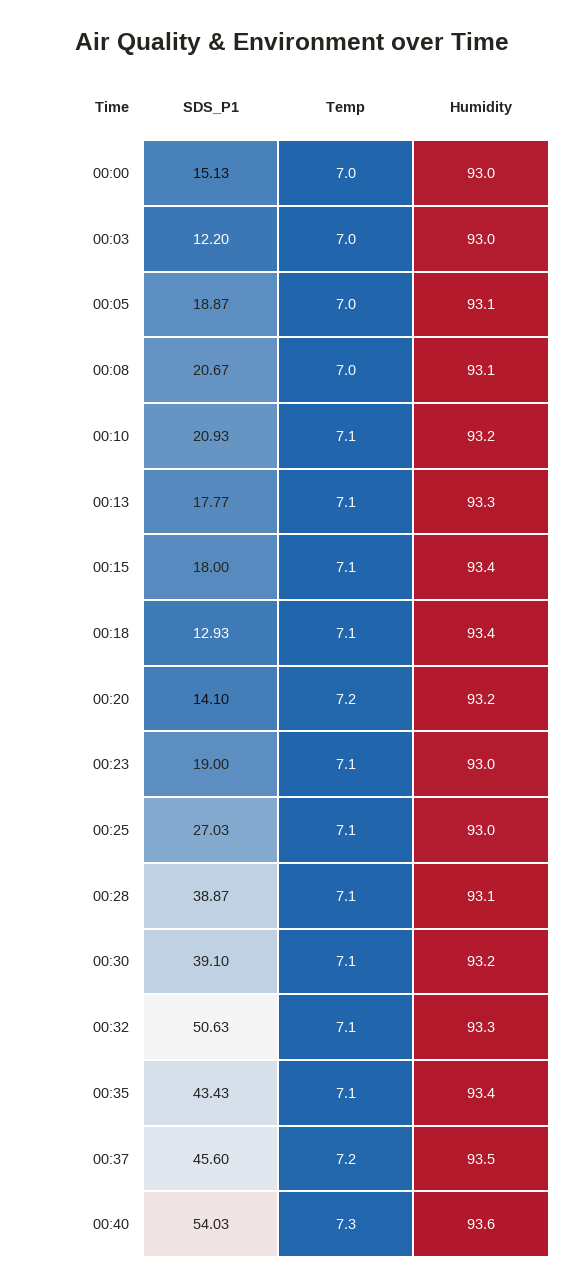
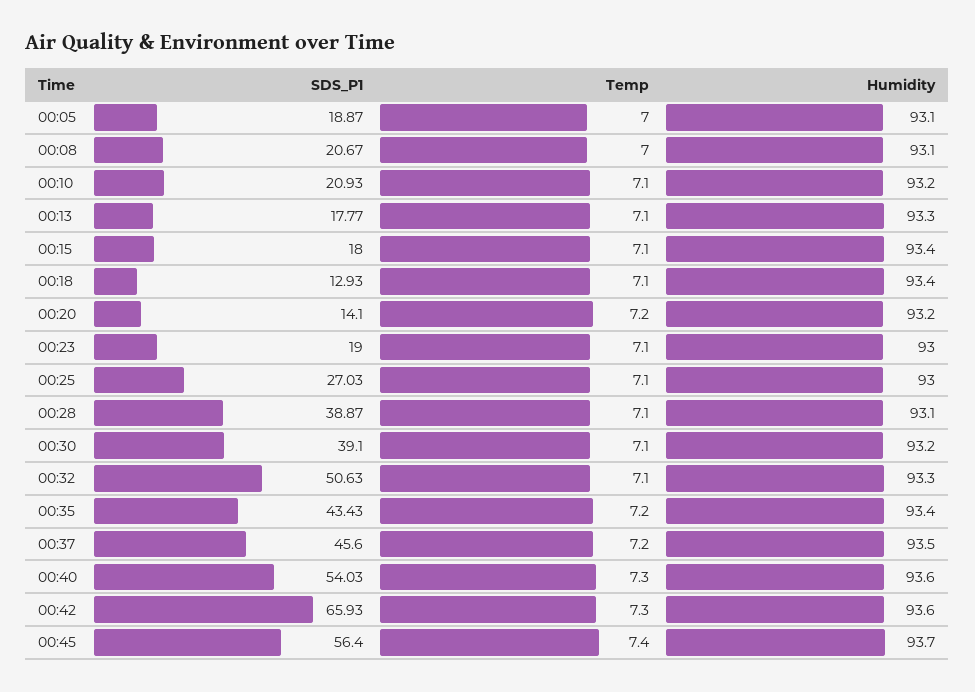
SDS_P1, 00:00: 15.13 -> none
Temp, 00:00: 7 -> none
Humidity, 00:00: 93 -> none
SDS_P1, 00:03: 12.2 -> none
Temp, 00:03: 7 -> none
Humidity, 00:03: 93 -> none
Temp, 00:35: 7.1 -> 7.2
SDS_P1, 00:42: none -> 65.93
Temp, 00:42: none -> 7.3
Humidity, 00:42: none -> 93.6
SDS_P1, 00:45: none -> 56.4
Temp, 00:45: none -> 7.4
Humidity, 00:45: none -> 93.7

